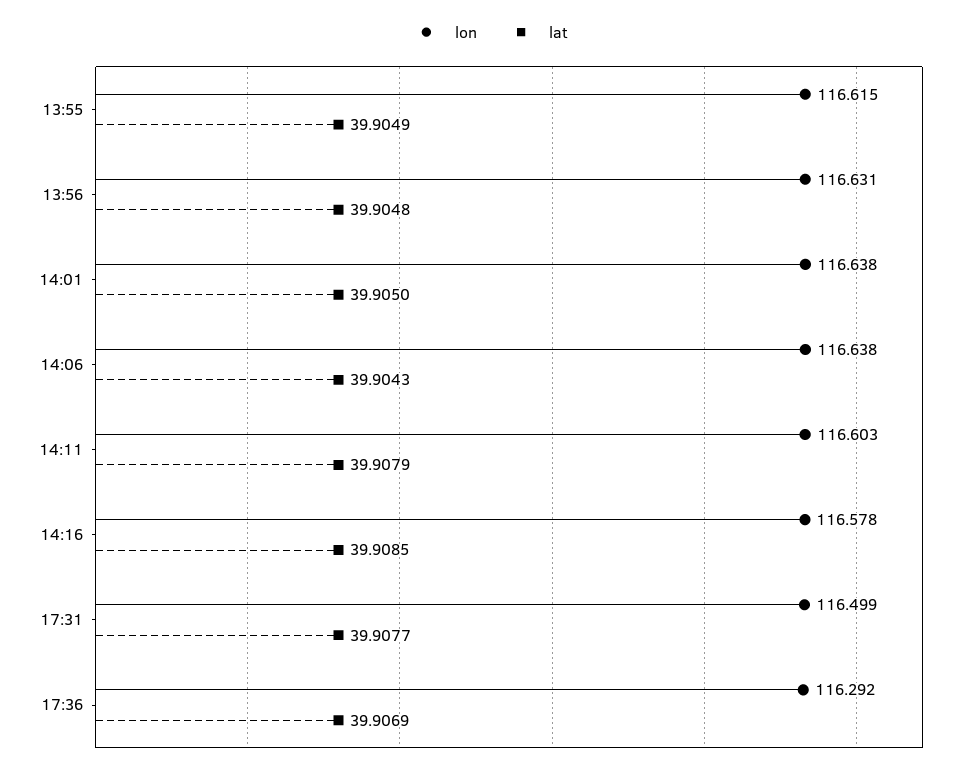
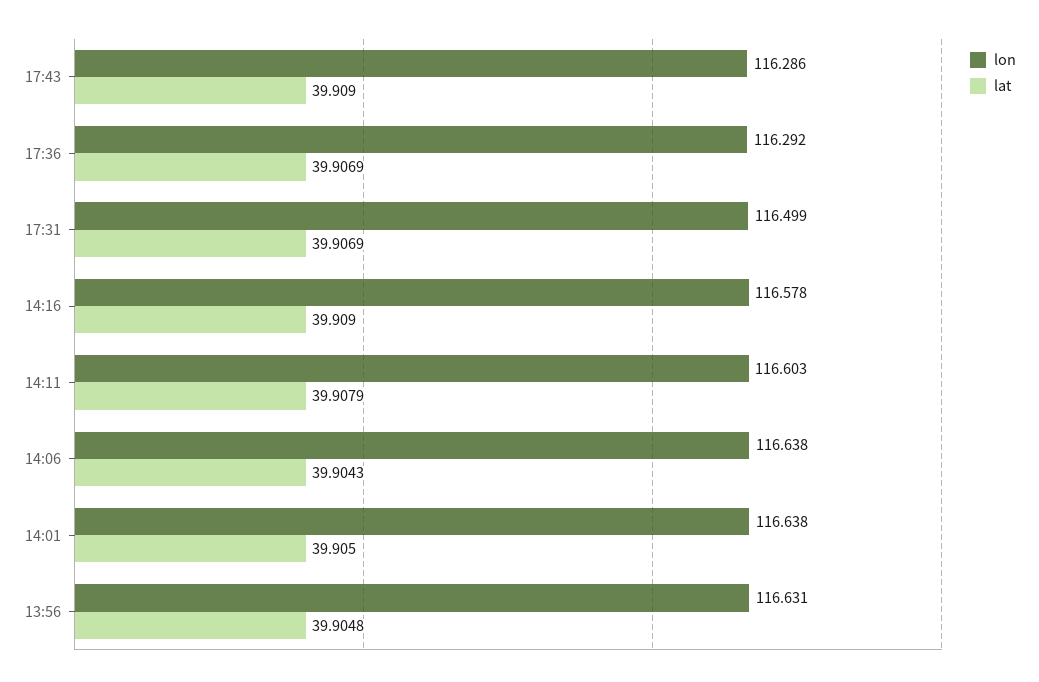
lon, 13:55: 116.615 -> none
lat, 13:55: 39.9049 -> none
lat, 14:16: 39.9085 -> 39.909
lat, 17:31: 39.9077 -> 39.9069
lon, 17:43: none -> 116.286
lat, 17:43: none -> 39.909

